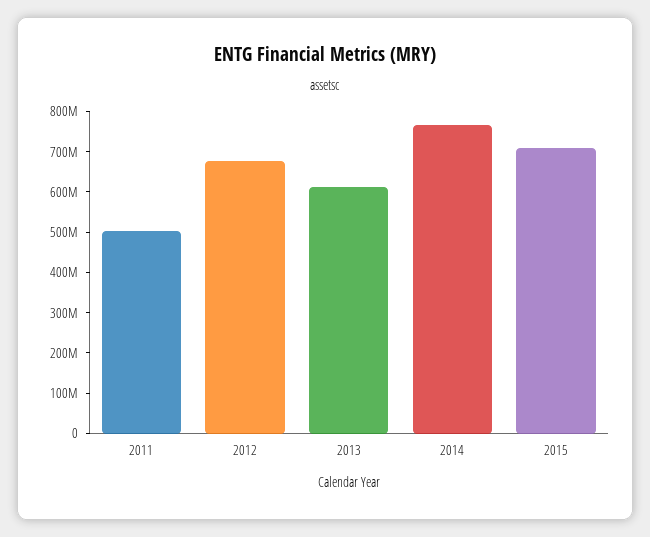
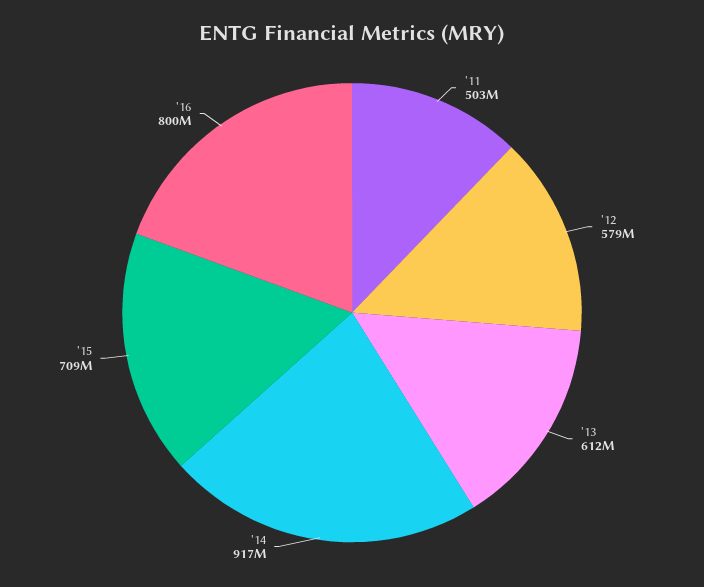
2012: 680000000 -> 579000000
2014: 760000000 -> 917000000
'16: none -> 800000000

